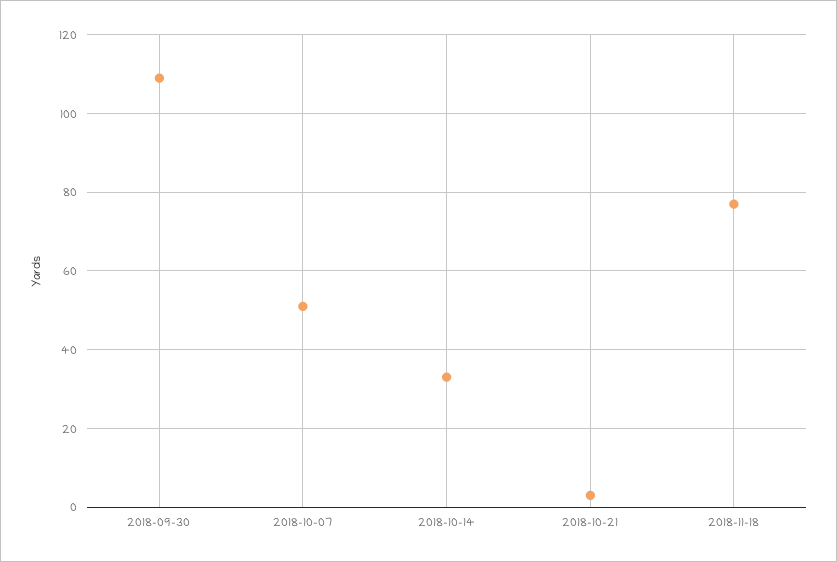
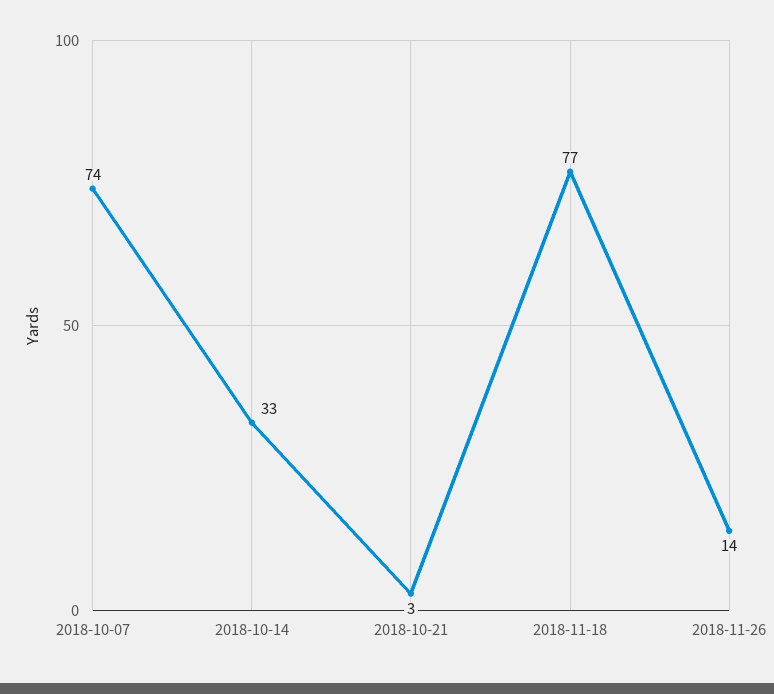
2018-09-30: 110 -> none
2018-10-07: 50 -> 74
2018-11-26: none -> 14

